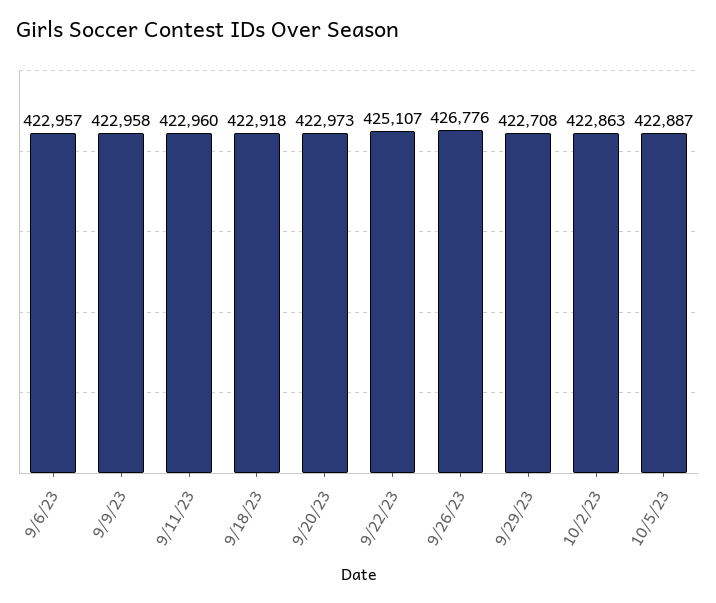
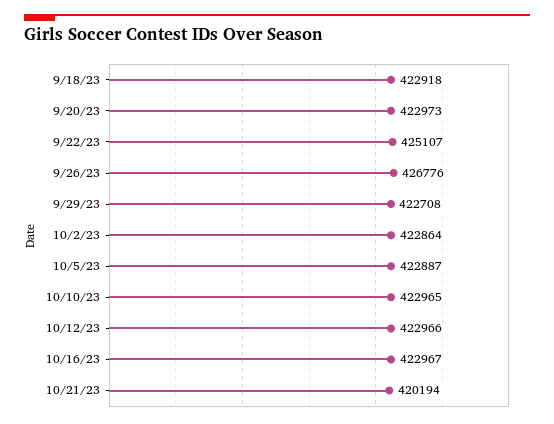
9/6/23: 422957 -> none
9/9/23: 422958 -> none
9/11/23: 422960 -> none
10/2/23: 422863 -> 422864
10/10/23: none -> 422965
10/12/23: none -> 422966
10/16/23: none -> 422967
10/21/23: none -> 420194

